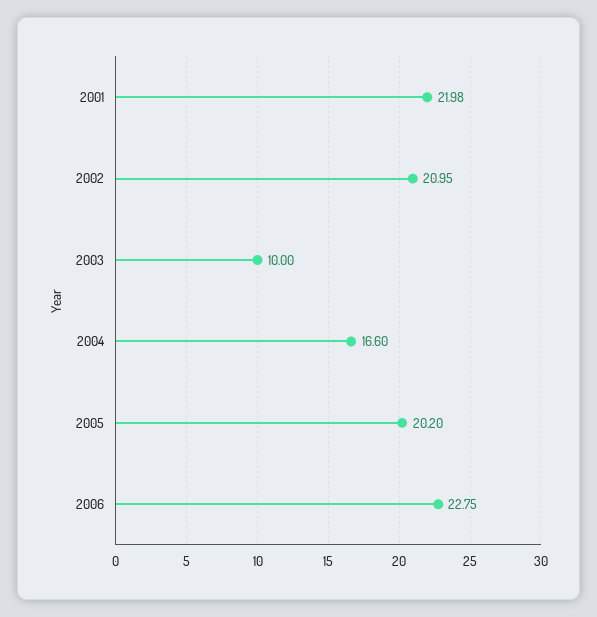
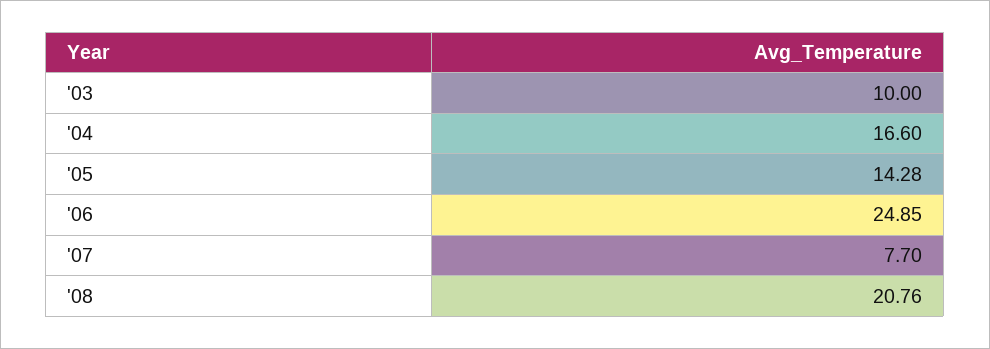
2001: 21.98 -> none
2002: 20.95 -> none
2005: 20.2 -> 14.28
2006: 22.75 -> 24.85
'07: none -> 7.7
'08: none -> 20.76

